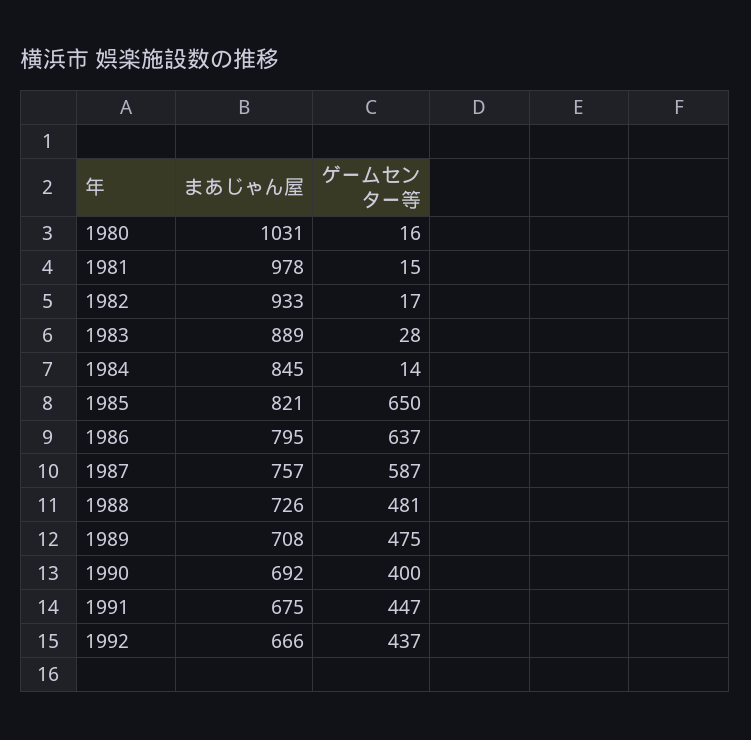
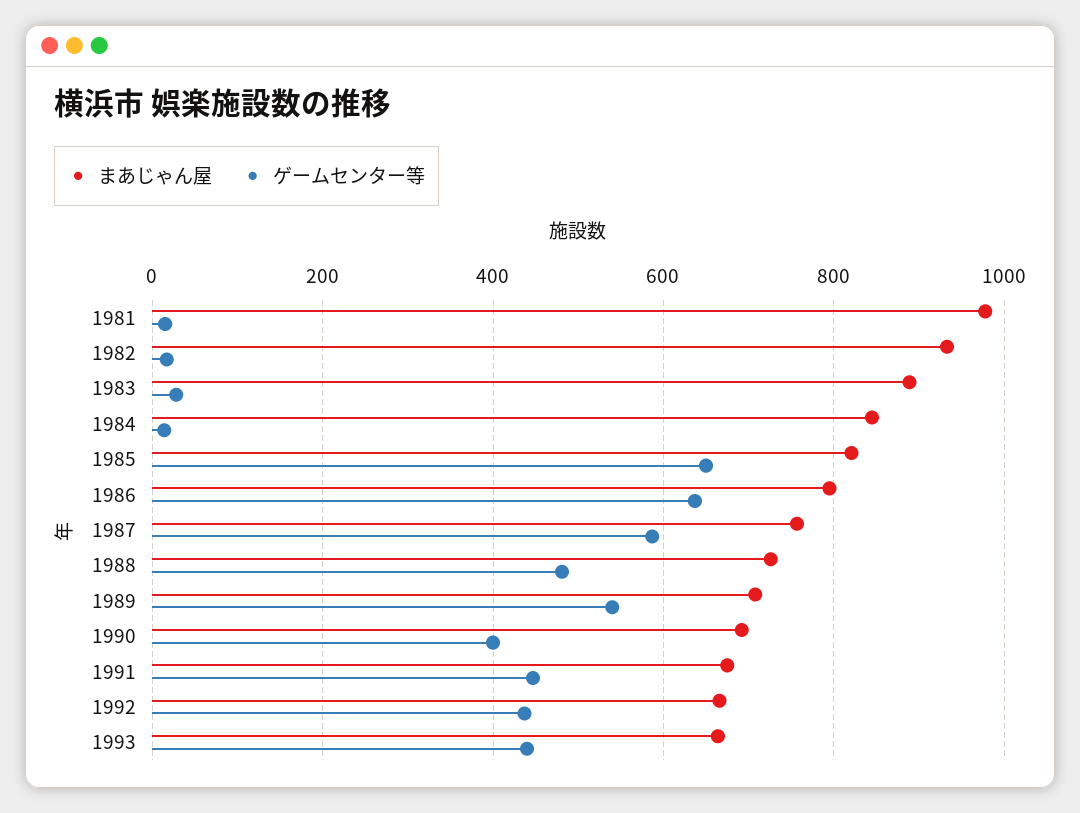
まあじゃん屋, 1980: 1031 -> none
ゲームセンター等, 1980: 16 -> none
ゲームセンター等, 1989: 475 -> 540
まあじゃん屋, 1993: none -> 660
ゲームセンター等, 1993: none -> 440

